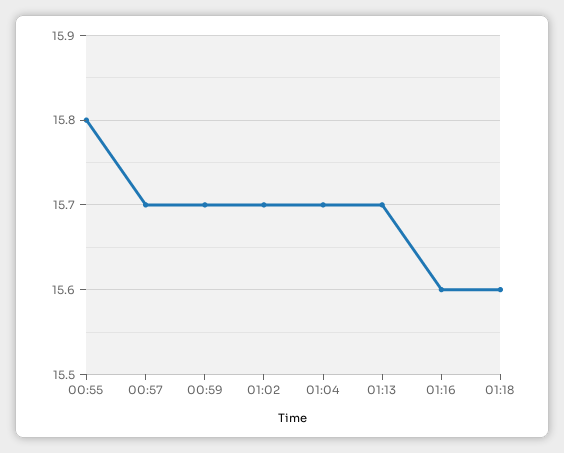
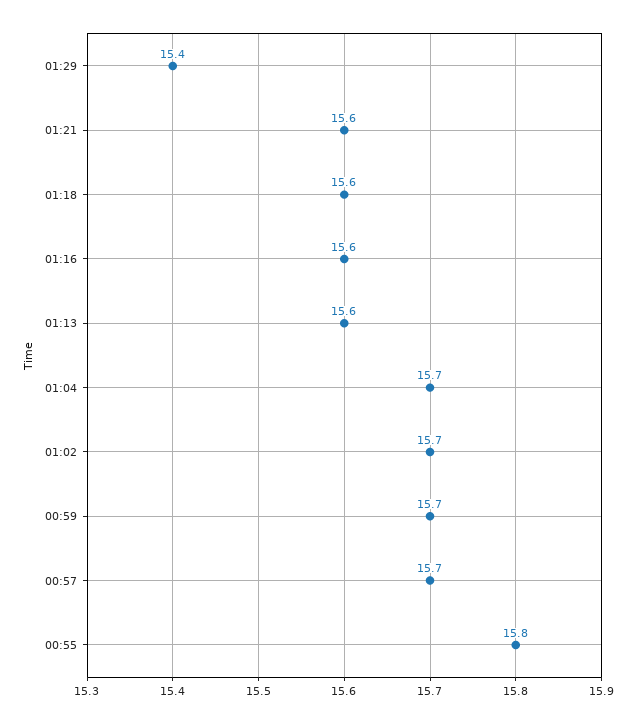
01:13: 15.7 -> 15.6
01:29: none -> 15.4
01:21: none -> 15.6

